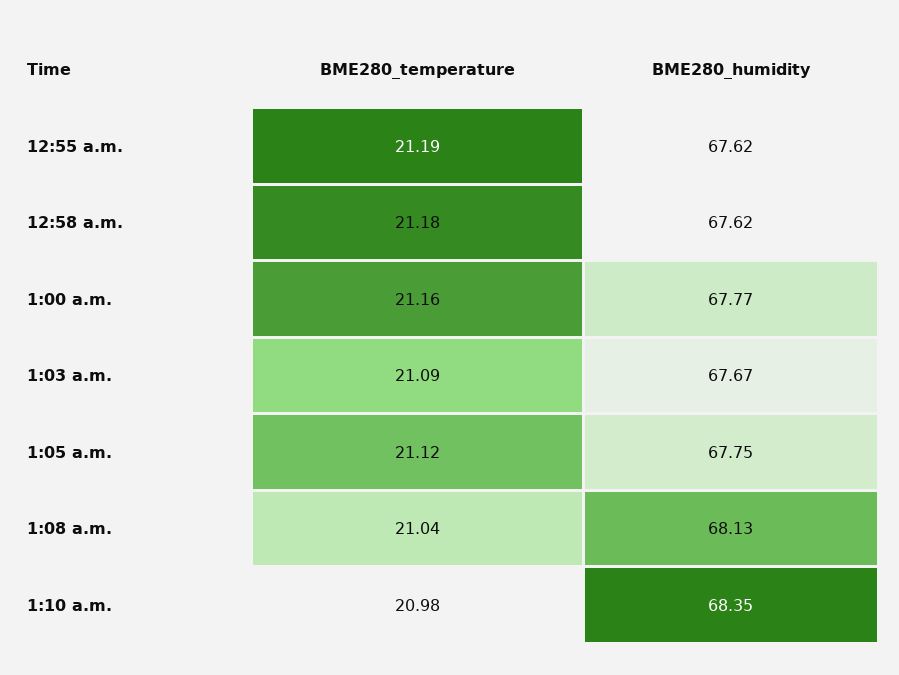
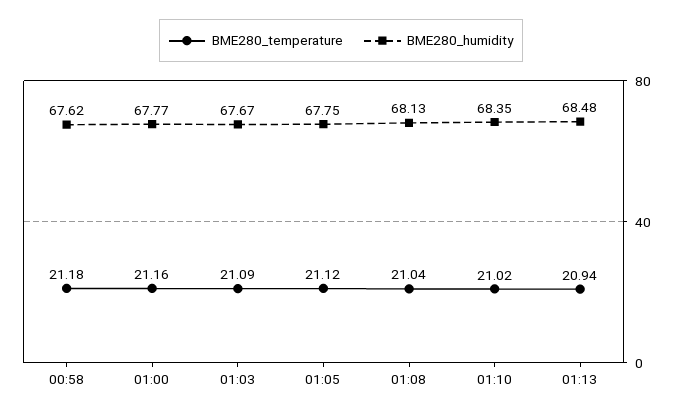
BME280_temperature, 12:55 a.m.: 21.19 -> none
BME280_humidity, 12:55 a.m.: 67.62 -> none
BME280_temperature, 1:10 a.m.: 20.98 -> 21.02
BME280_temperature, 01:13: none -> 20.94
BME280_humidity, 01:13: none -> 68.48

